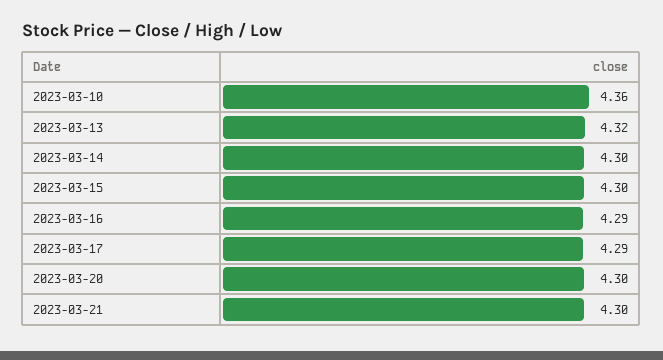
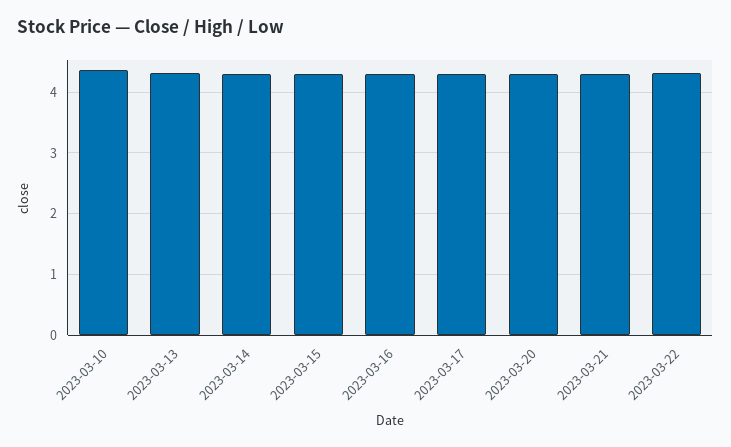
2023-03-22: none -> 4.3

